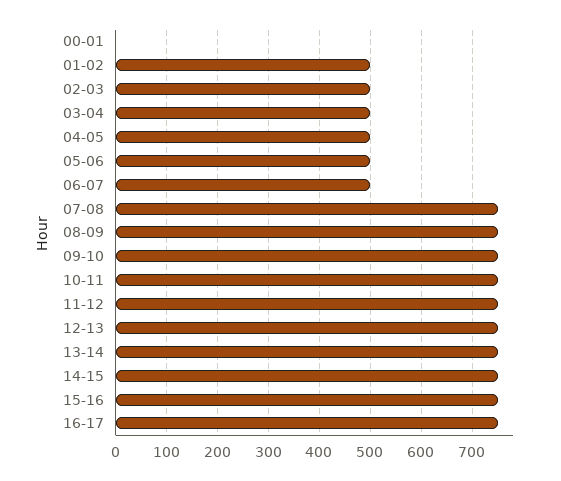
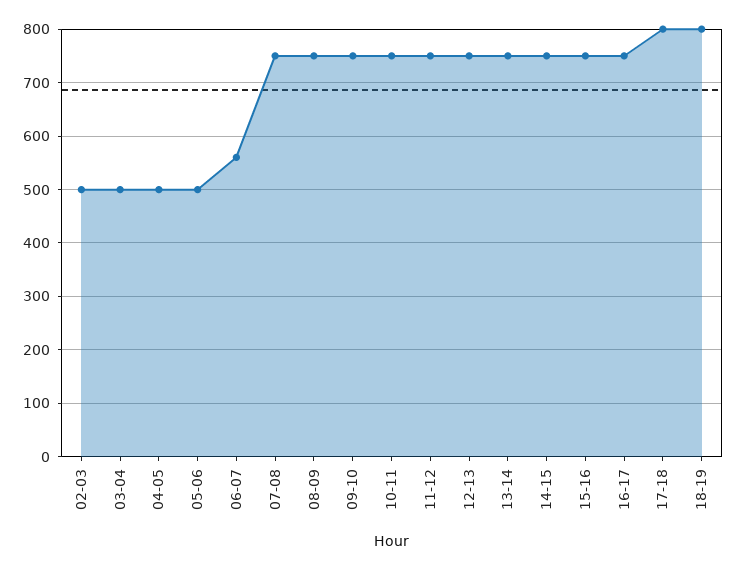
00-01: 0 -> none
01-02: 500 -> none
06-07: 500 -> 560
17-18: none -> 800
18-19: none -> 800

